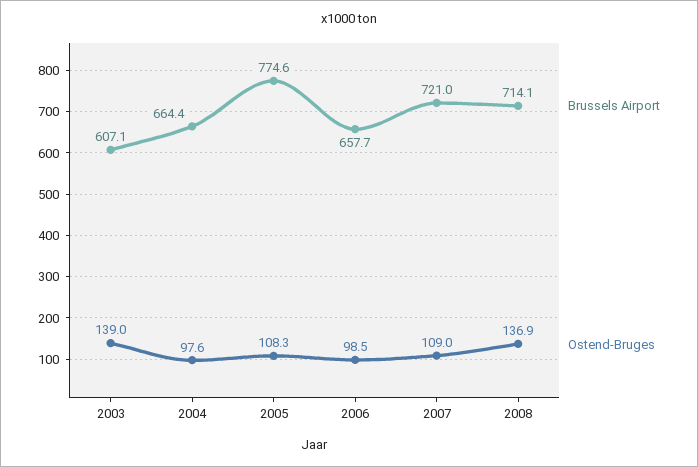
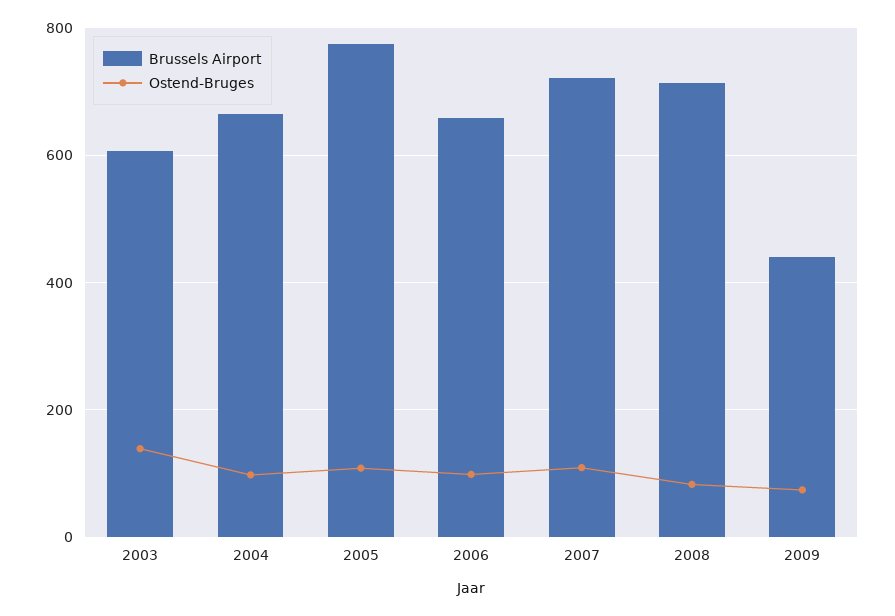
Ostend-Bruges, 2008: 136.9 -> 80
Brussels Airport, 2009: none -> 440
Ostend-Bruges, 2009: none -> 80

